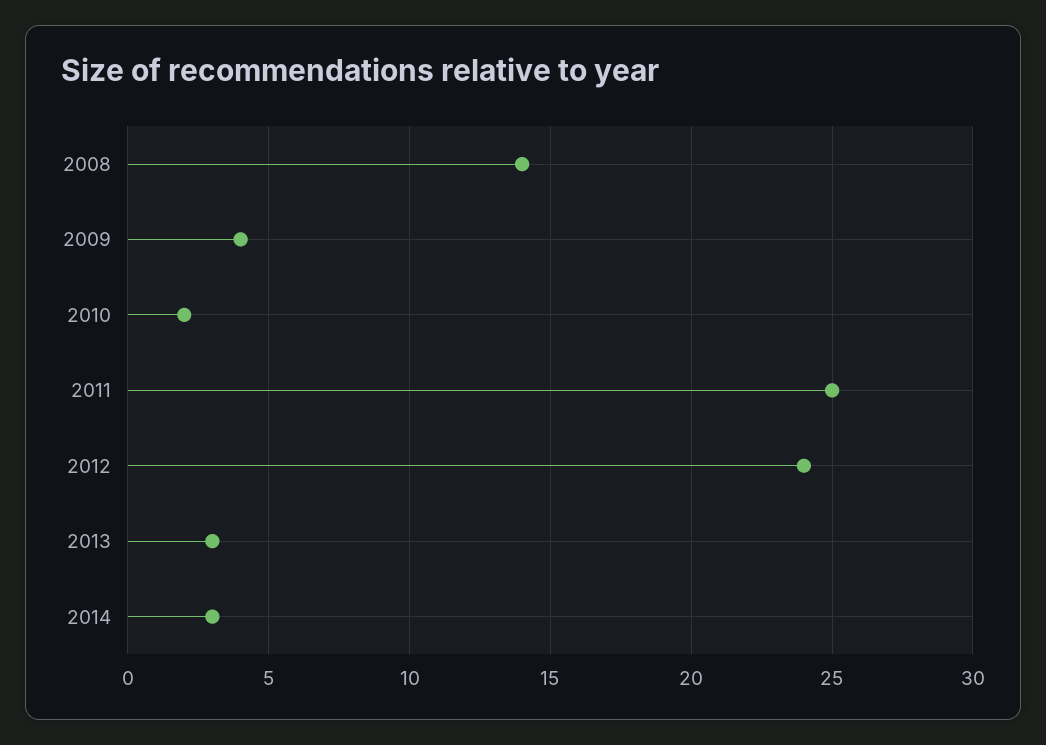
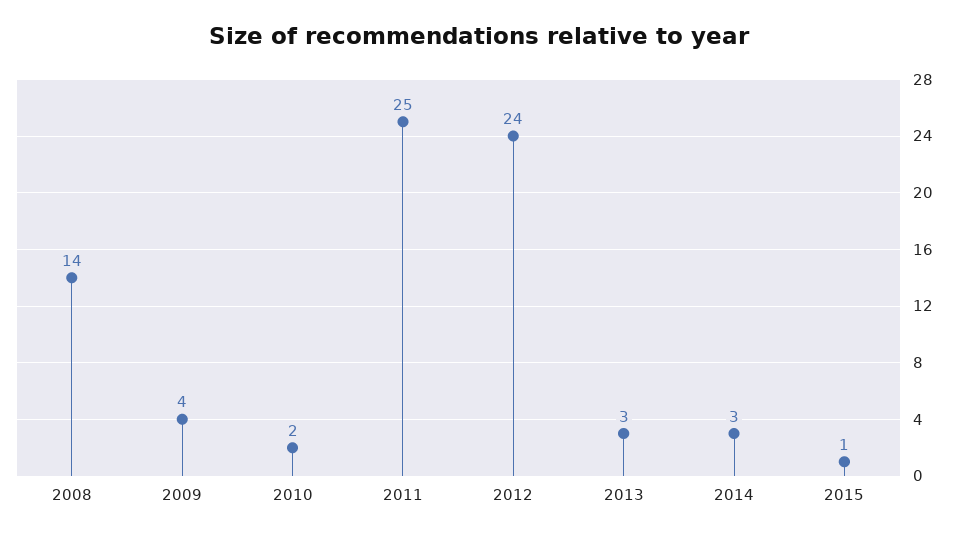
2015: none -> 1

